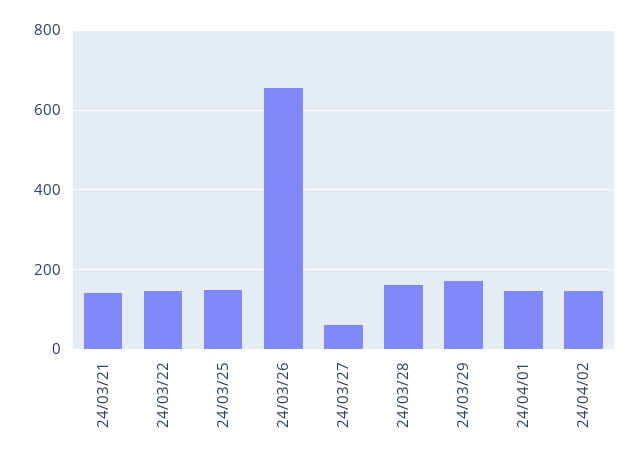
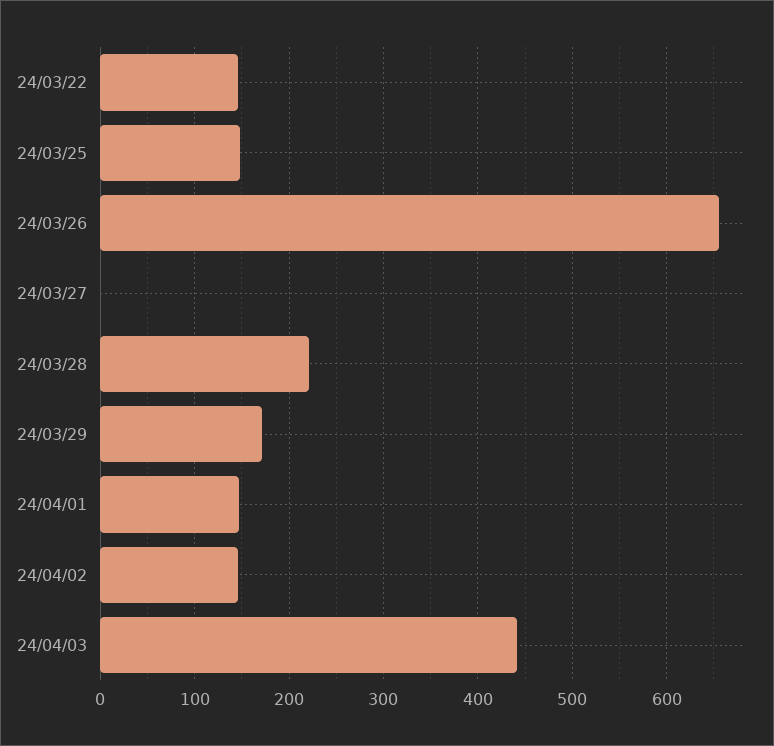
24/03/21: 140 -> none
24/03/27: 60 -> 0
24/03/28: 160 -> 220
24/04/03: none -> 440

